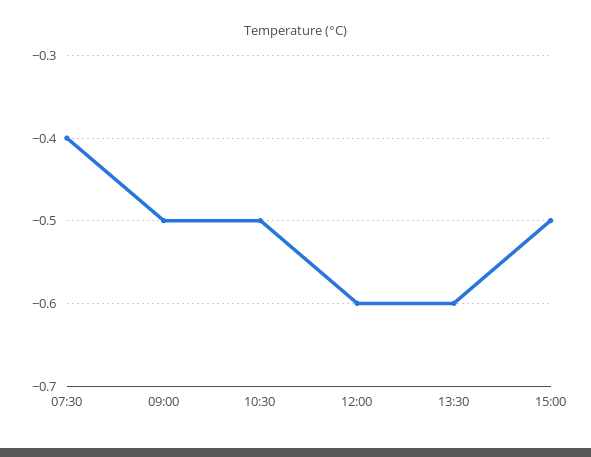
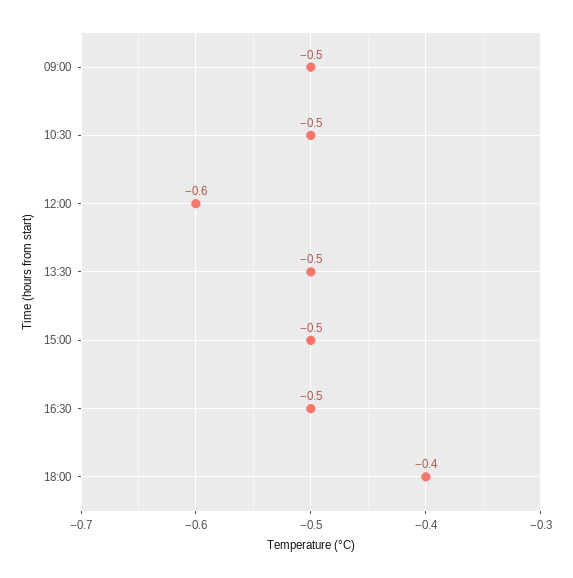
07:30: -0.4 -> none
13:30: -0.6 -> -0.5
16:30: none -> -0.5
18:00: none -> -0.4

